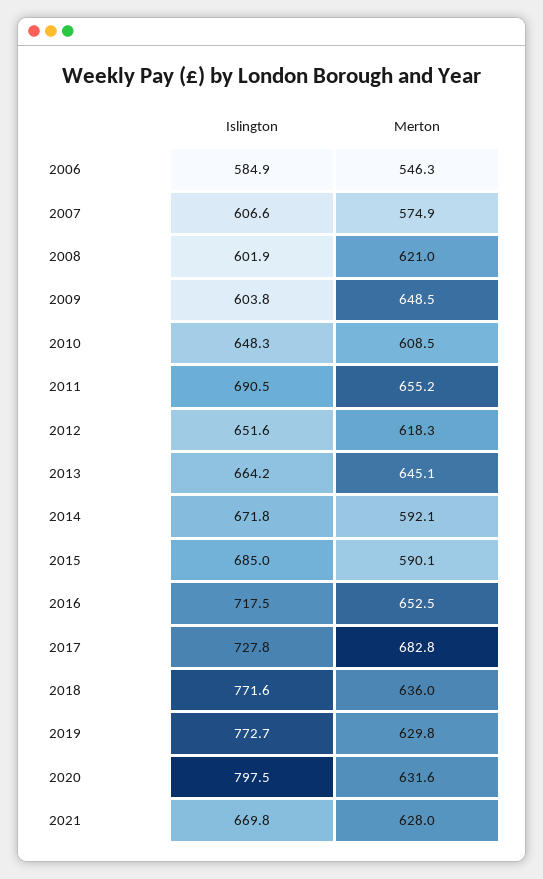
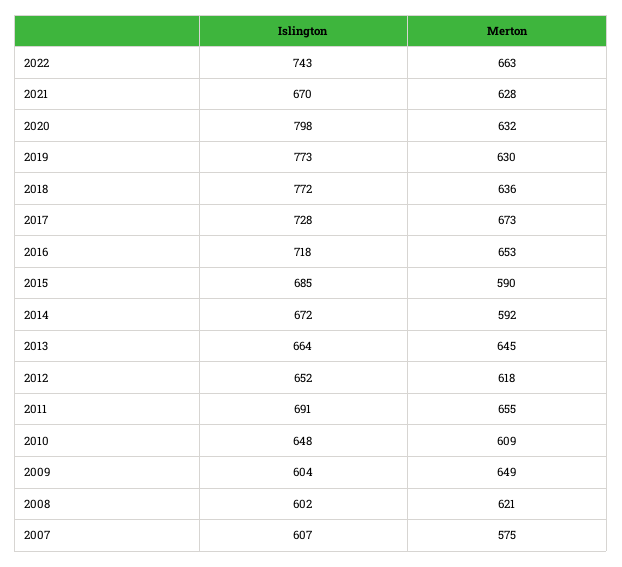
Islington, 2006: 584.9 -> none
Merton, 2006: 546.3 -> none
Merton, 2017: 682.8 -> 673
Islington, 2022: none -> 743
Merton, 2022: none -> 663

